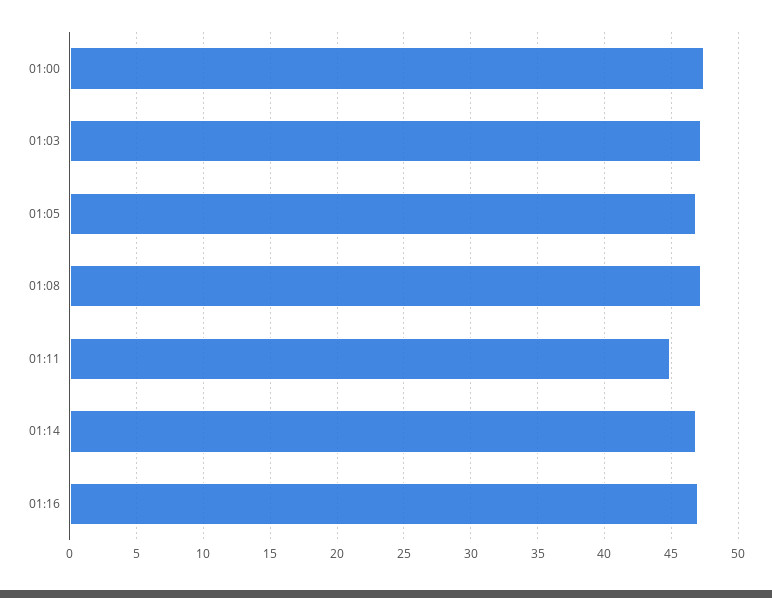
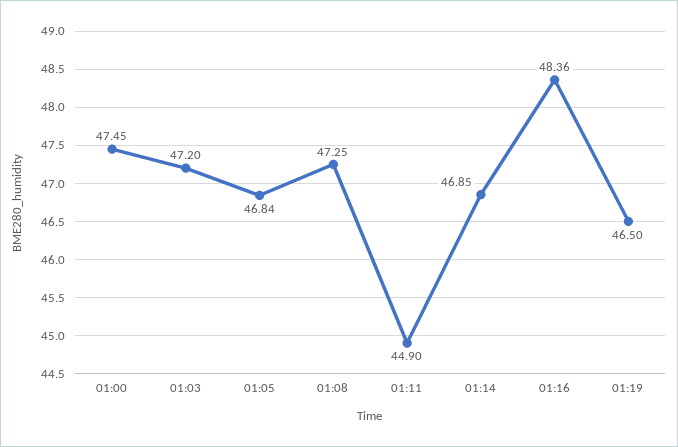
01:16: 47 -> 48.36
01:19: none -> 46.5

